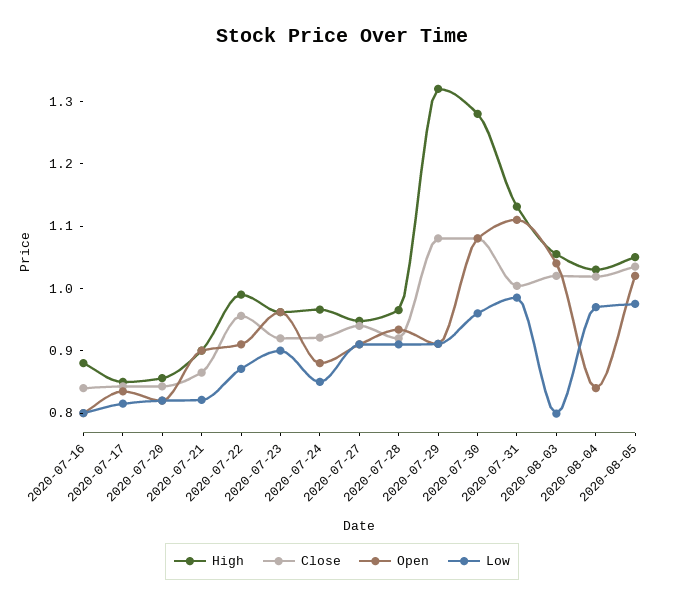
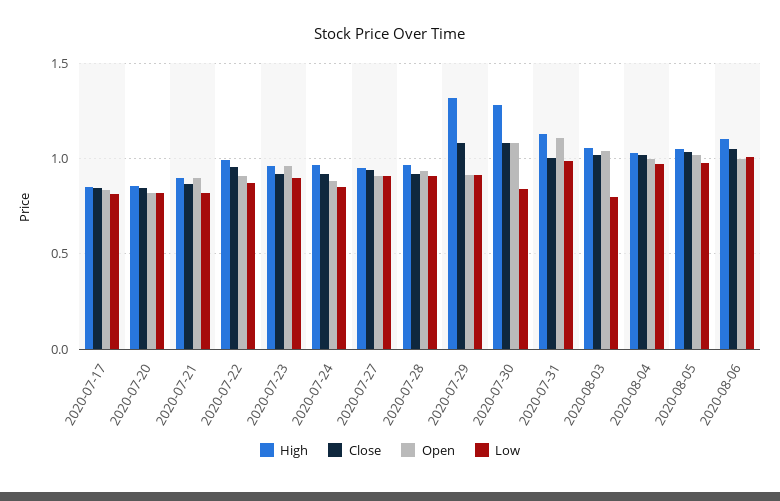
High, 2020-07-16: 0.88 -> none
Close, 2020-07-16: 0.84 -> none
Open, 2020-07-16: 0.8 -> none
Low, 2020-07-16: 0.8 -> none
Low, 2020-07-30: 0.96 -> 0.85
Open, 2020-08-04: 0.84 -> 1
High, 2020-08-06: none -> 1.1
Close, 2020-08-06: none -> 1.05
Open, 2020-08-06: none -> 1
Low, 2020-08-06: none -> 1

